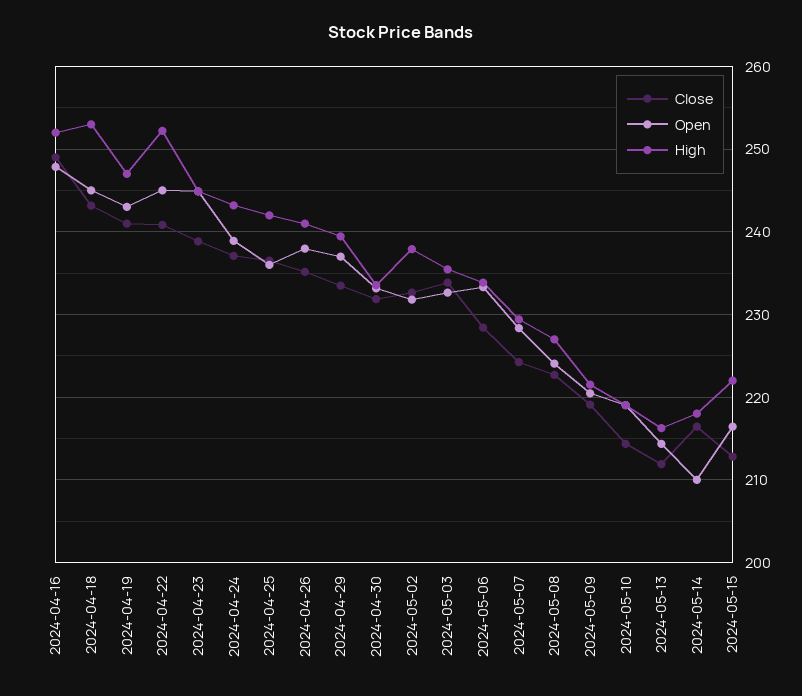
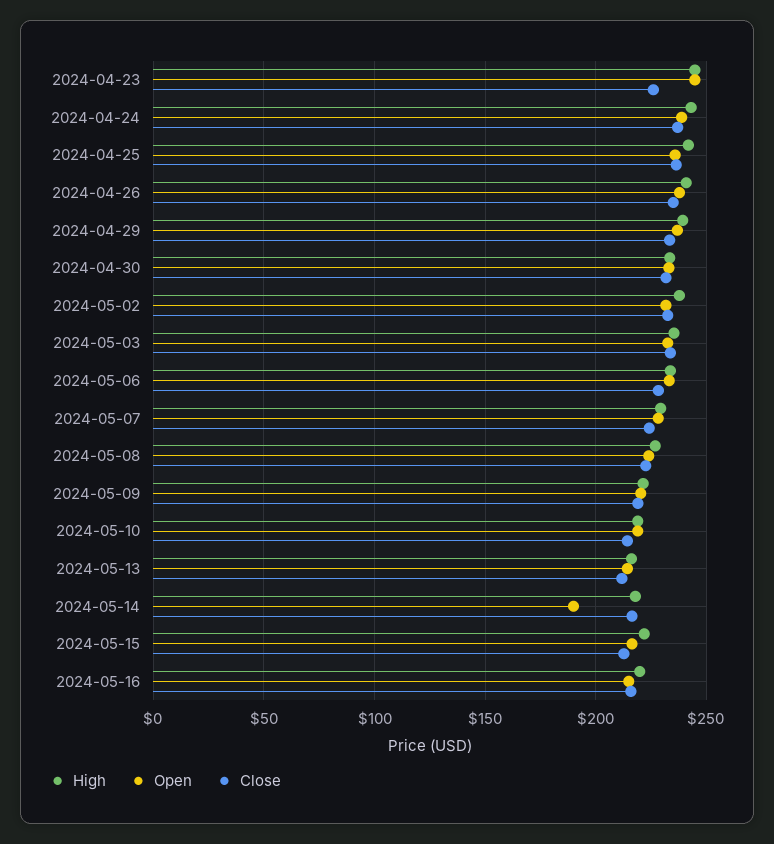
Close, 2024-04-16: 249 -> none
Open, 2024-04-16: 248 -> none
High, 2024-04-16: 252 -> none
Close, 2024-04-18: 243 -> none
Open, 2024-04-18: 245 -> none
High, 2024-04-18: 253 -> none
Close, 2024-04-19: 241 -> none
Open, 2024-04-19: 243 -> none
High, 2024-04-19: 247 -> none
Close, 2024-04-22: 241 -> none
Open, 2024-04-22: 245 -> none
High, 2024-04-22: 252 -> none
Close, 2024-04-23: 239 -> 225
Open, 2024-05-14: 210 -> 190
High, 2024-05-16: none -> 220
Open, 2024-05-16: none -> 215
Close, 2024-05-16: none -> 215

